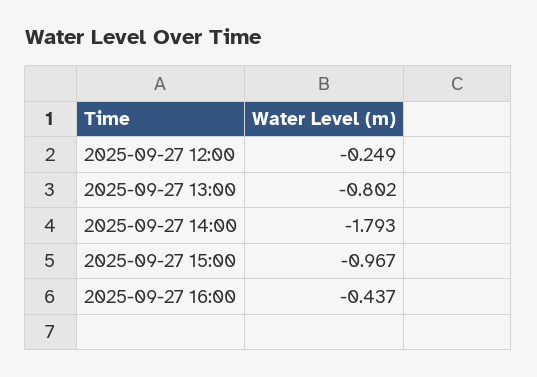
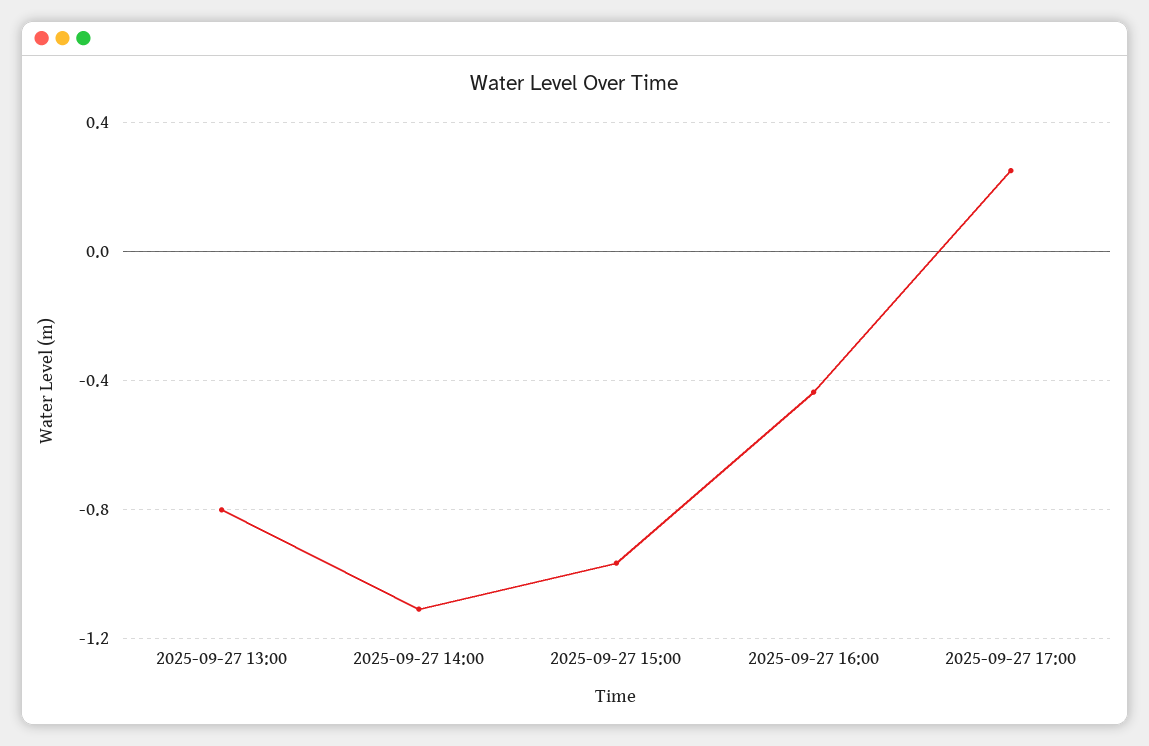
2025-09-27 12:00: -0.249 -> none
2025-09-27 14:00: -1.793 -> -1.1
2025-09-27 17:00: none -> 0.25

